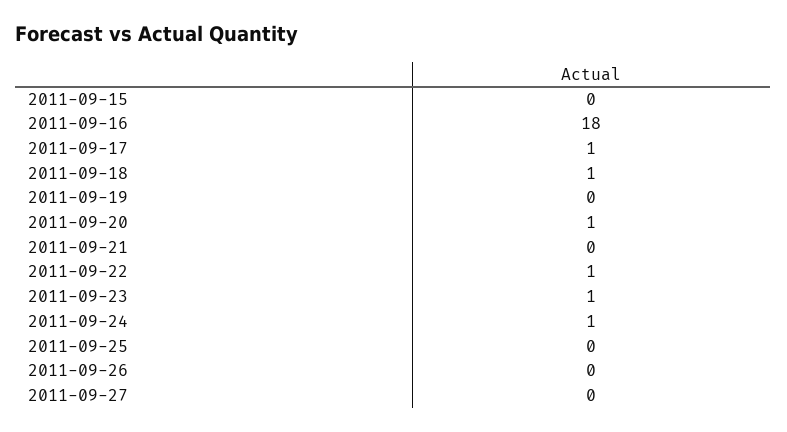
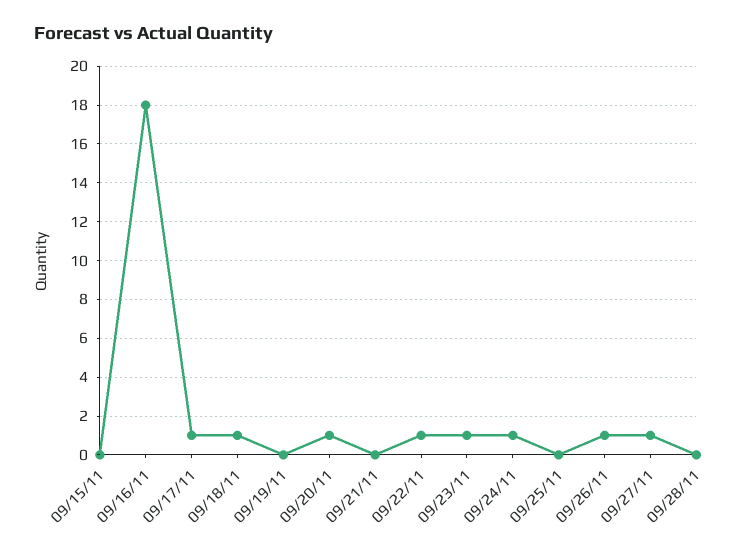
2011-09-26: 0 -> 1
2011-09-27: 0 -> 1
09/28/11: none -> 0

